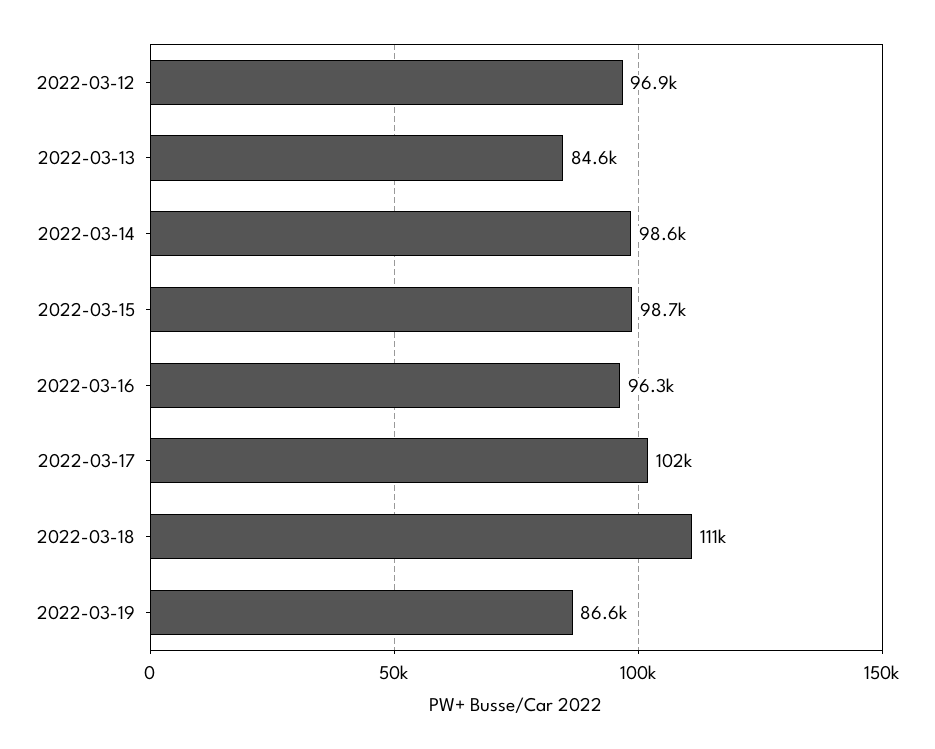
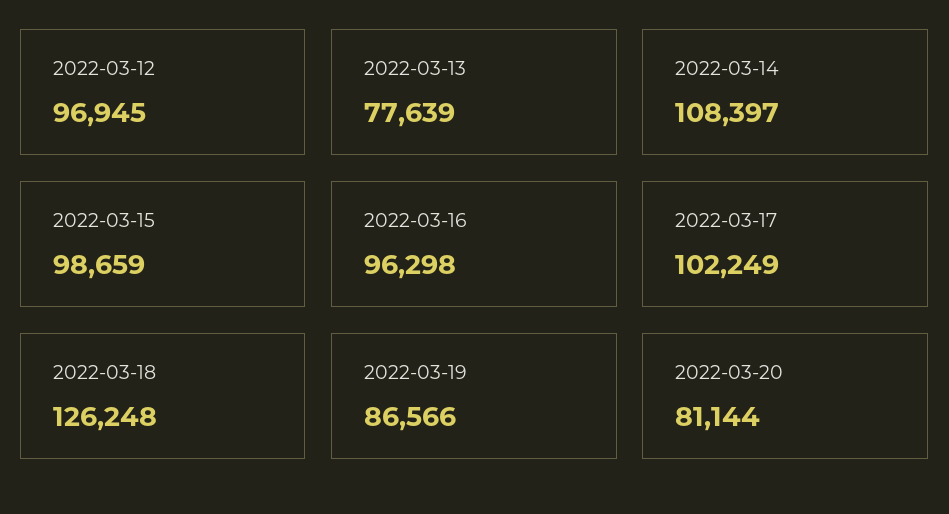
2022-03-13: 84600 -> 77639
2022-03-14: 98600 -> 108397
2022-03-18: 111000 -> 126248
2022-03-20: none -> 81144

